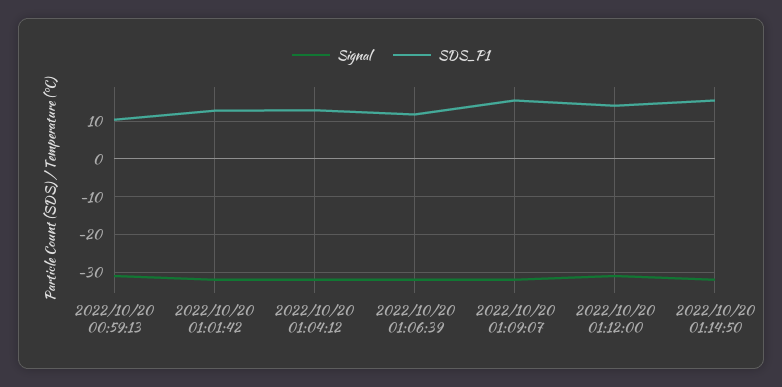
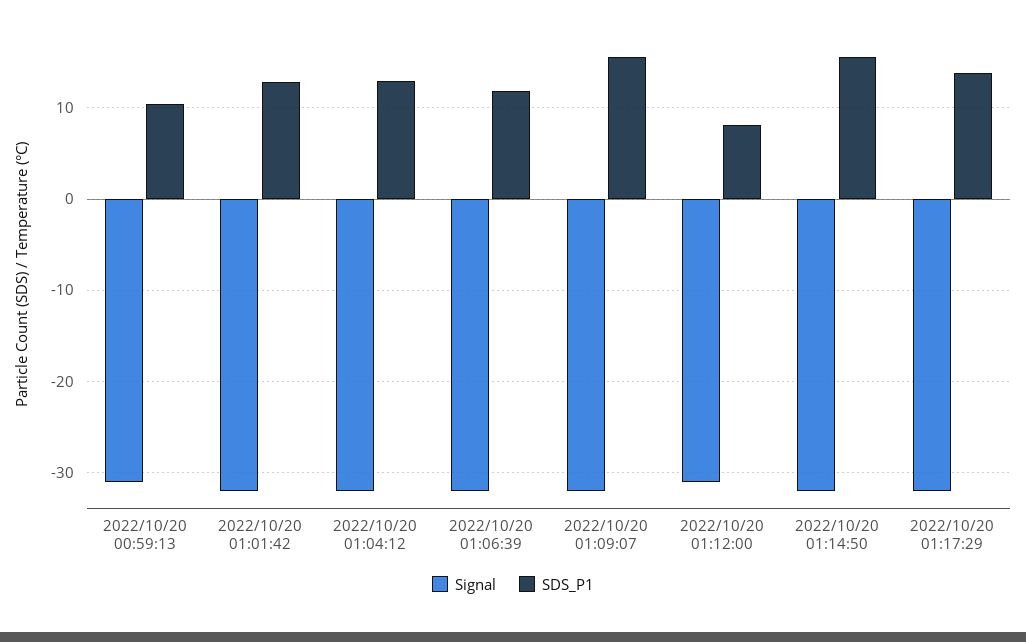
SDS_P1, 2022/10/20 01:12:00: 14 -> 8
Signal, 2022/10/20 01:17:29: none -> -32
SDS_P1, 2022/10/20 01:17:29: none -> 14

